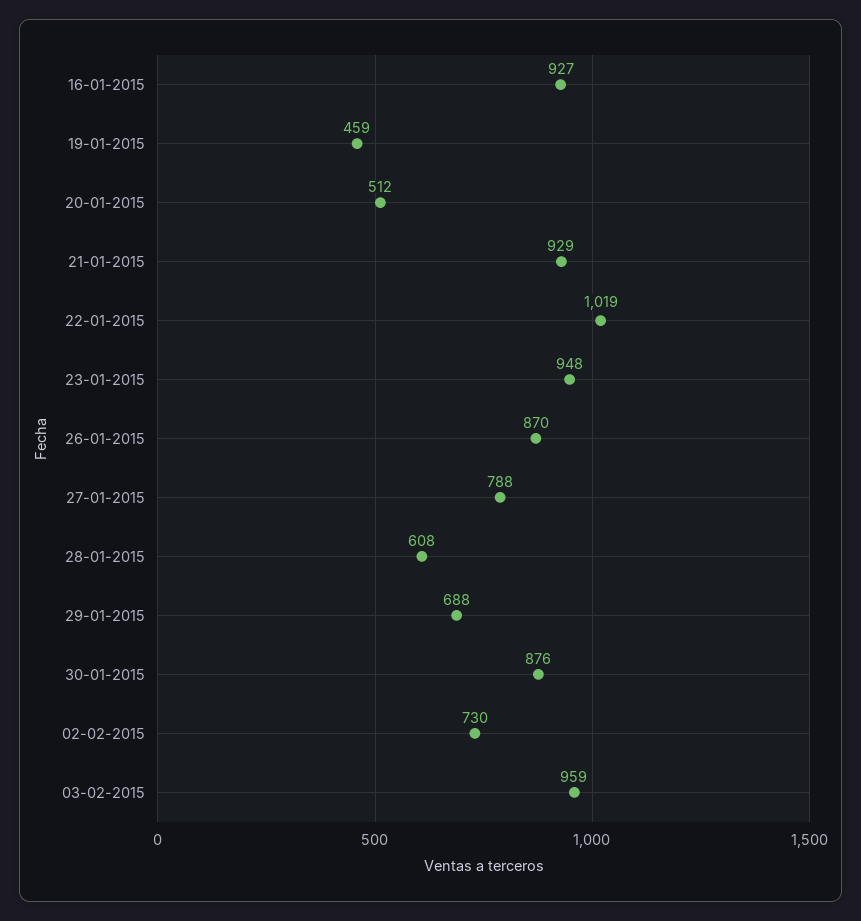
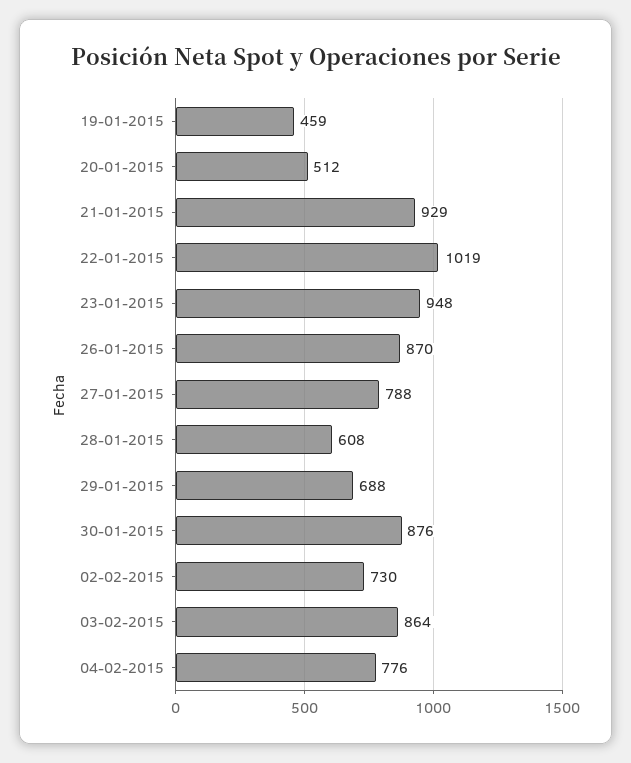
16-01-2015: 927 -> none
03-02-2015: 959 -> 864
04-02-2015: none -> 776

